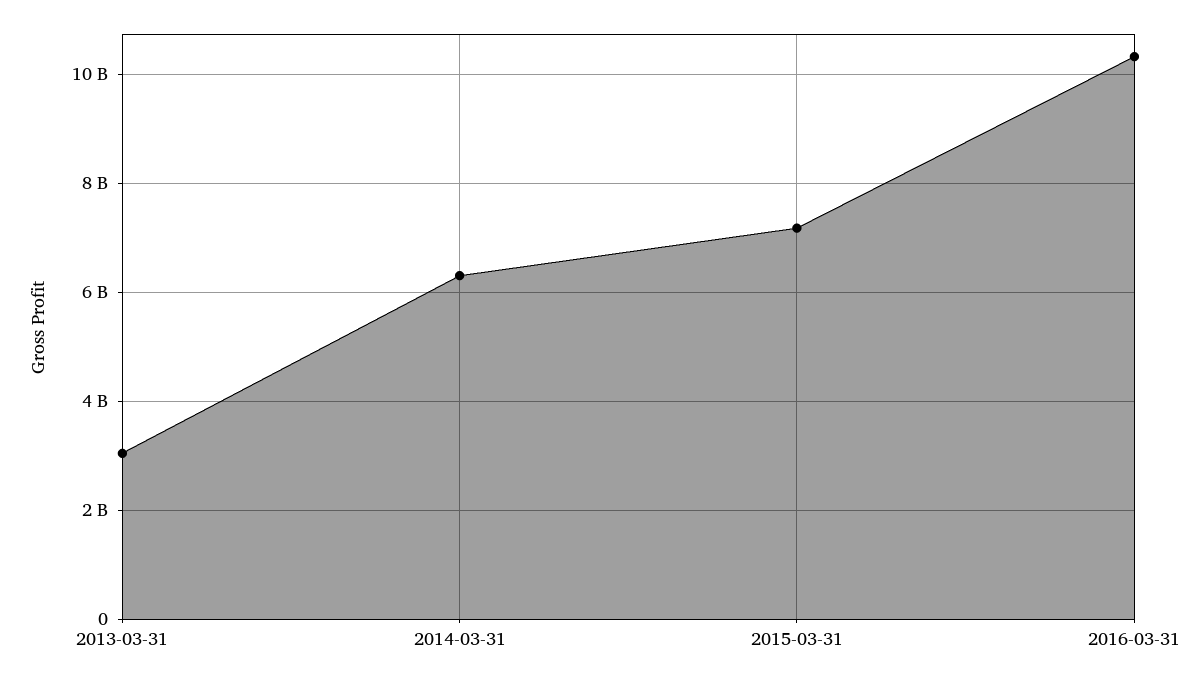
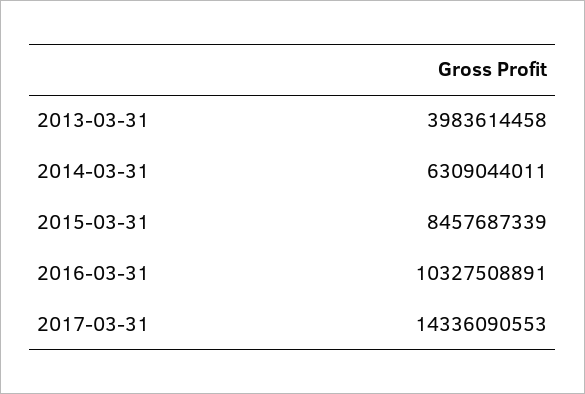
2013-03-31: 3000000000 -> 3983614458
2015-03-31: 7200000000 -> 8457687339
2017-03-31: none -> 14336090553

